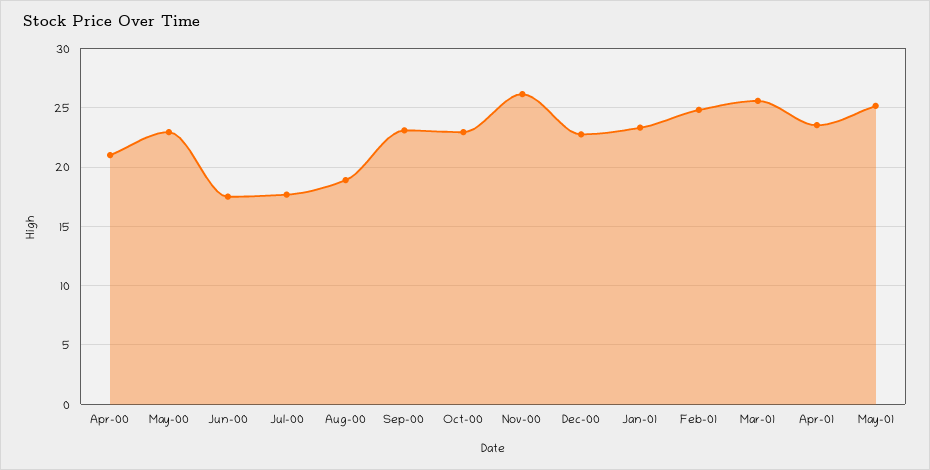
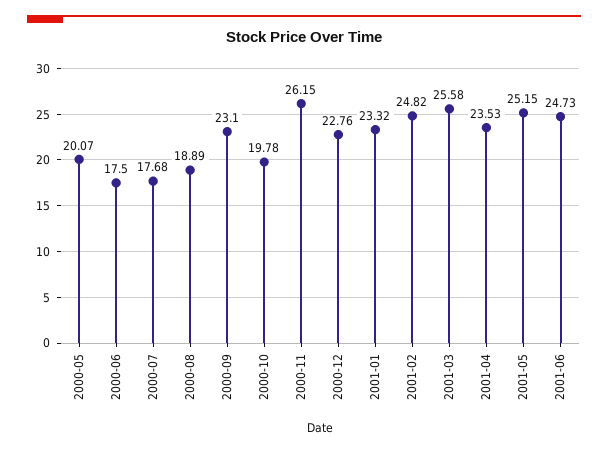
Apr-00: 21 -> none
May-00: 23 -> 20.07
Oct-00: 23 -> 19.78
2001-06: none -> 24.73

